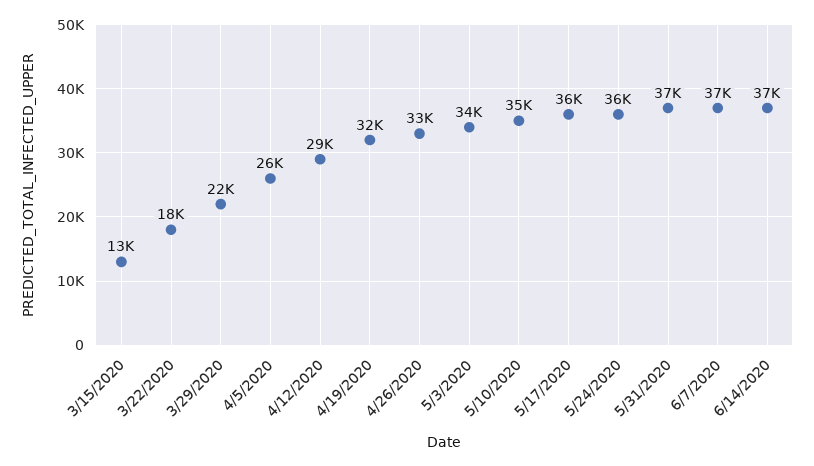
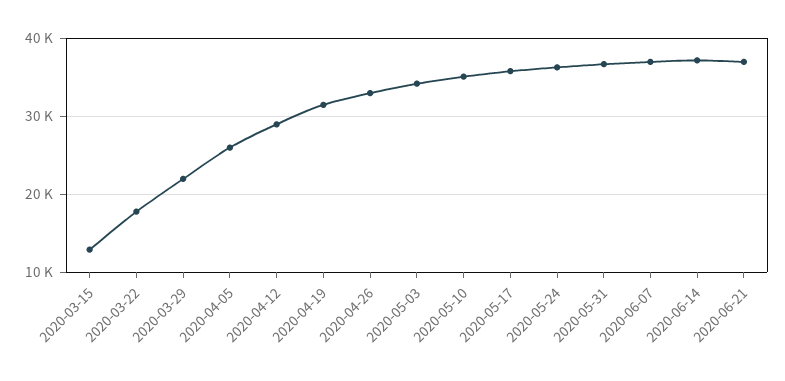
2020-06-21: none -> 37000

